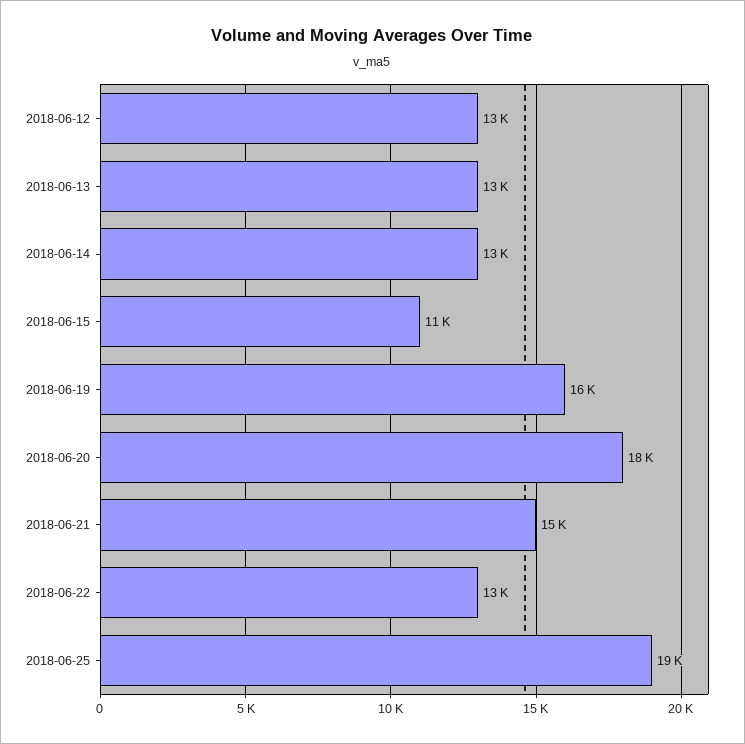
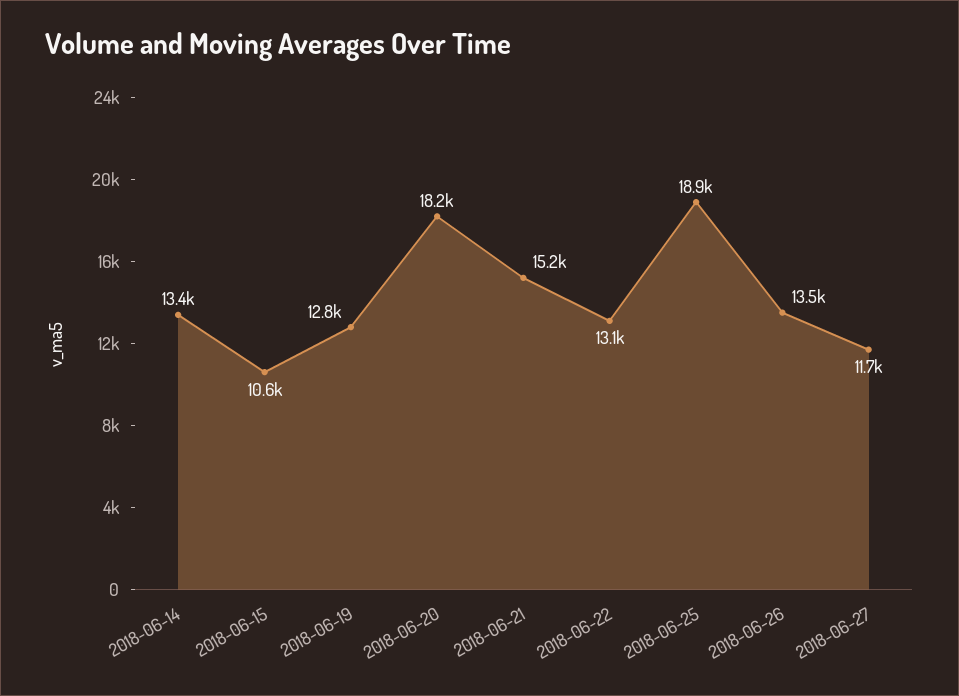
2018-06-12: 13000 -> none
2018-06-13: 13000 -> none
2018-06-19: 16000 -> 12800
2018-06-26: none -> 13500
2018-06-27: none -> 11700

